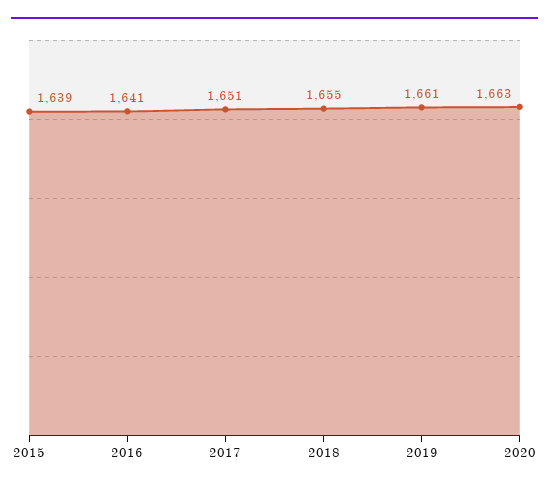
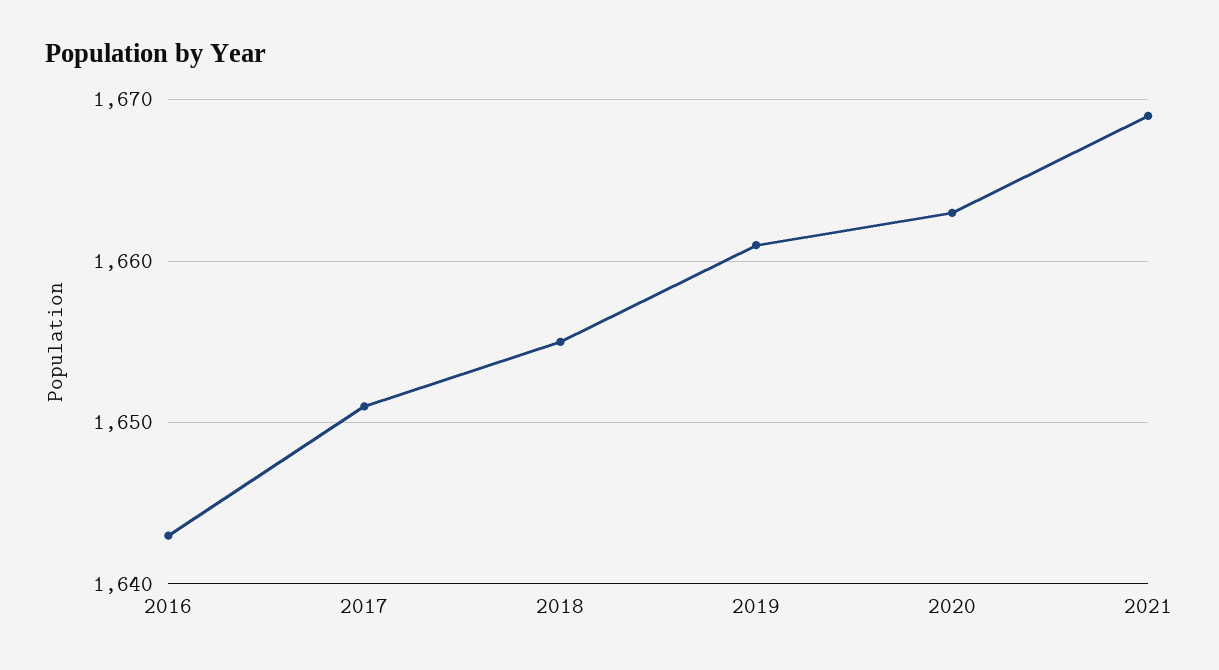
2015: 1639 -> none
2016: 1641 -> 1643
2021: none -> 1669

